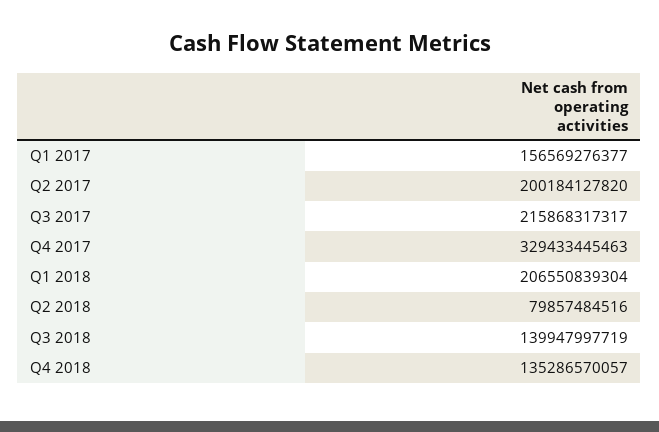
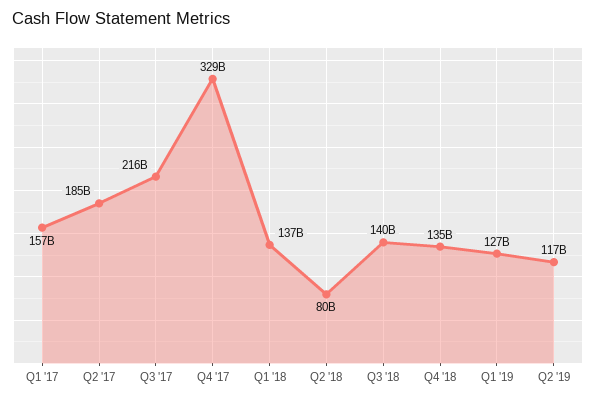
Q2 2017: 200184127820 -> 185000000000
Q1 2018: 206550839304 -> 137000000000
Q1 '19: none -> 127000000000
Q2 '19: none -> 117000000000

